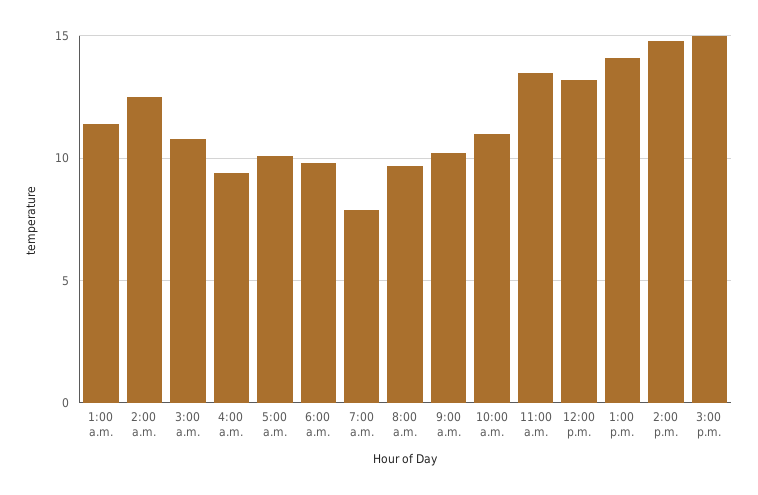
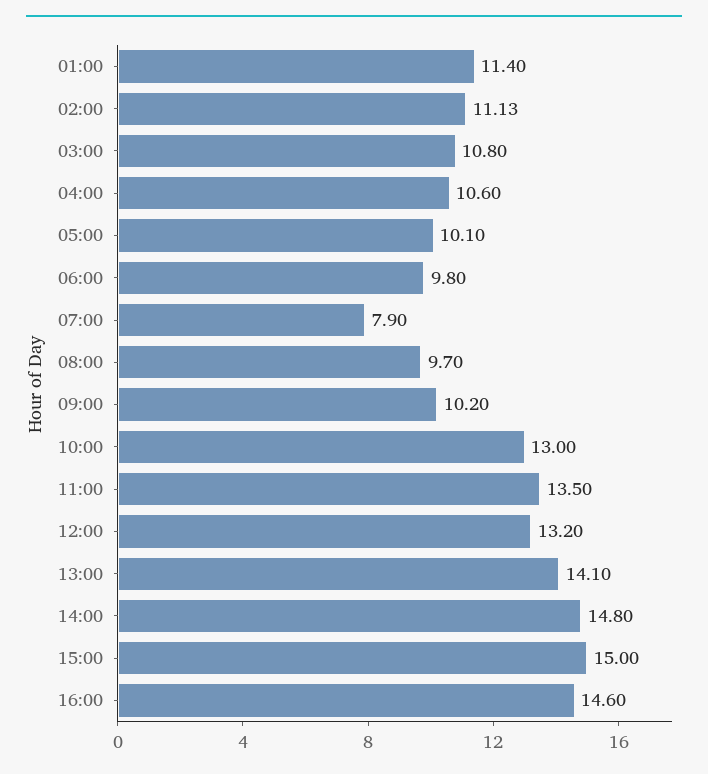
2:00 a.m.: 12.5 -> 11.13
4:00 a.m.: 9.5 -> 10.6
10:00 a.m.: 11 -> 13
16:00: none -> 14.6

